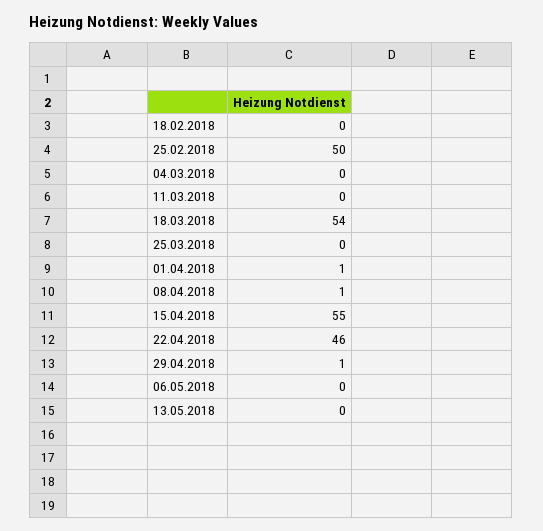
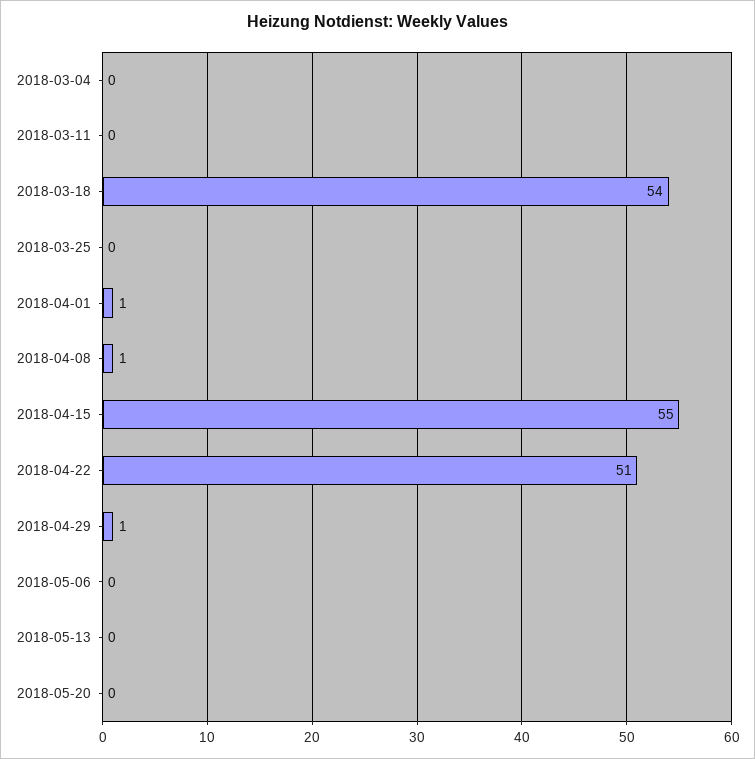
18.02.2018: 0 -> none
25.02.2018: 50 -> none
22.04.2018: 46 -> 51
2018-05-20: none -> 0

